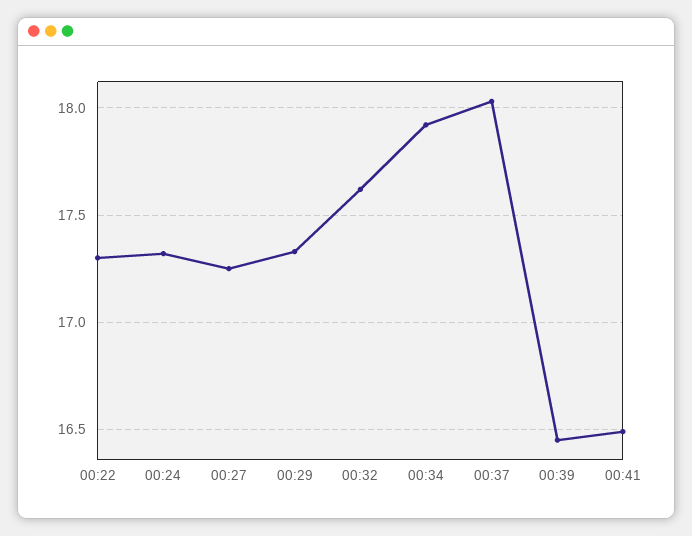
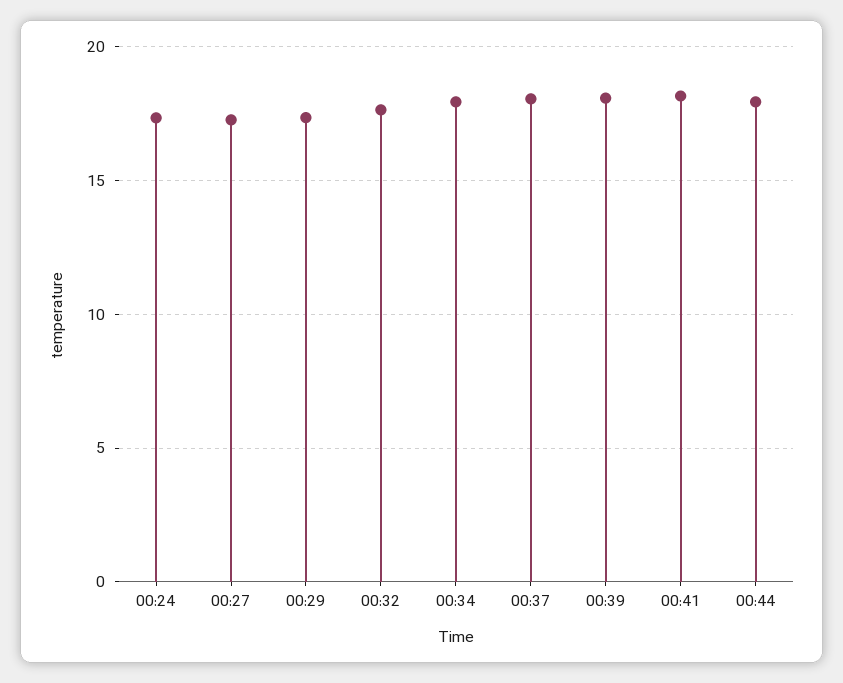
00:22: 17.3 -> none
00:39: 16.45 -> 18
00:41: 16.5 -> 18
00:44: none -> 18

